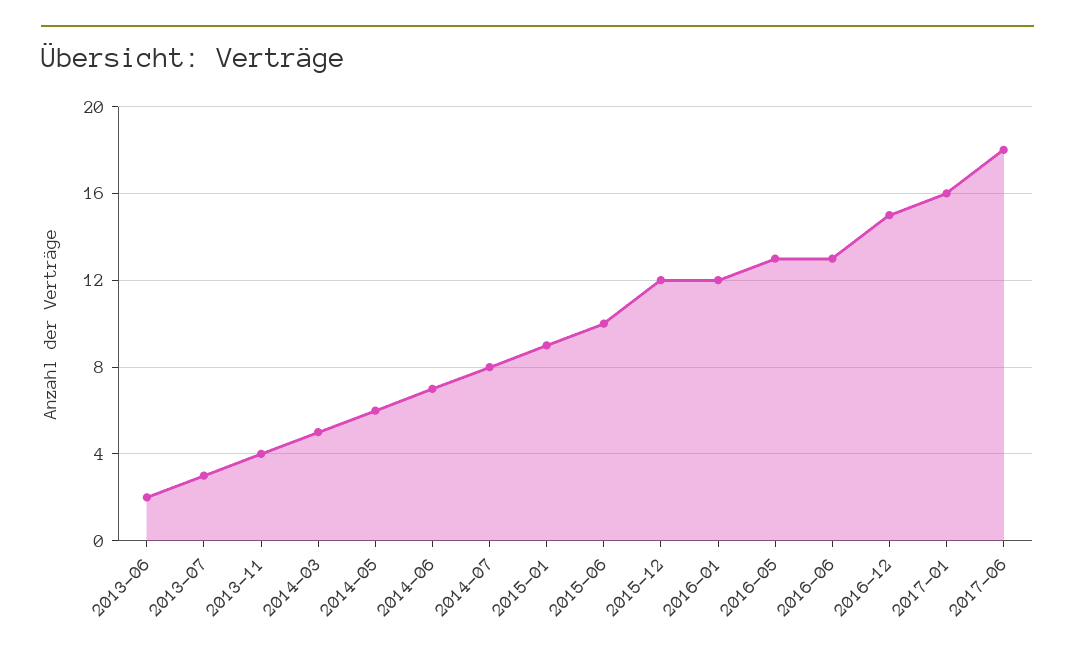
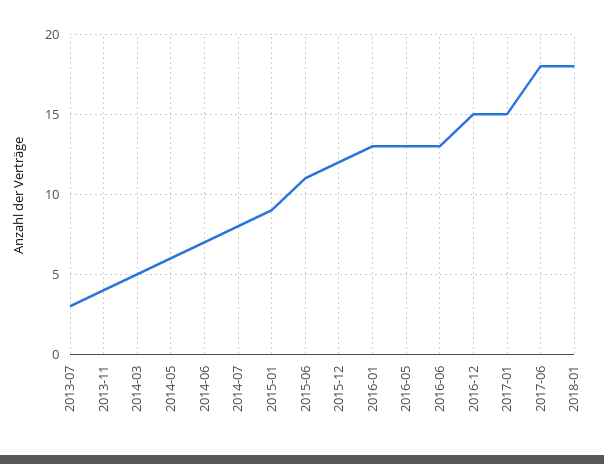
2013-06: 2 -> none
2015-06: 10 -> 11
2016-01: 12 -> 13
2017-01: 16 -> 15
2018-01: none -> 18

